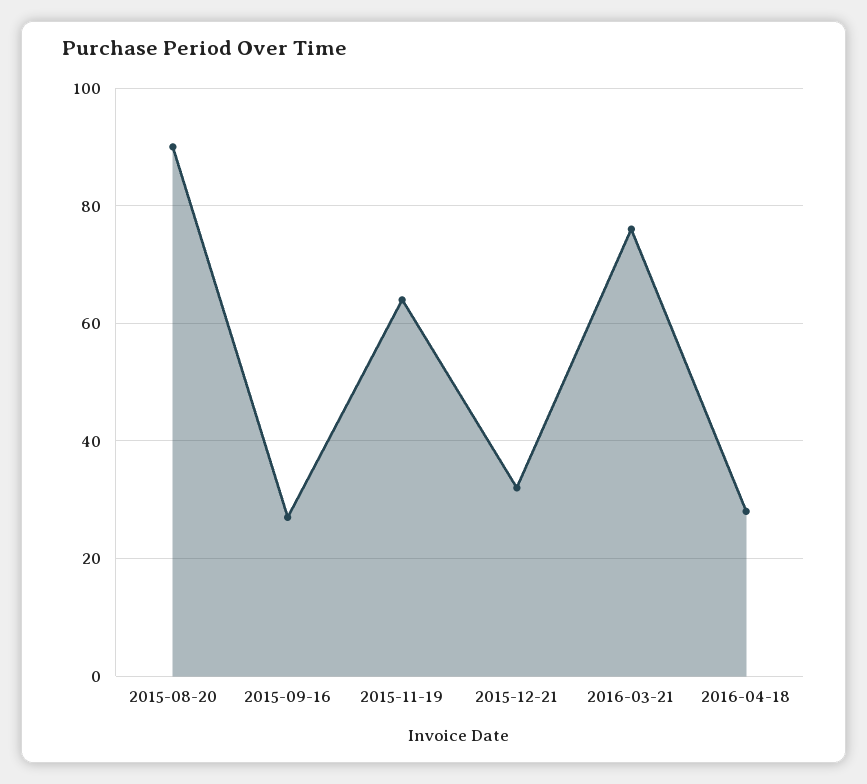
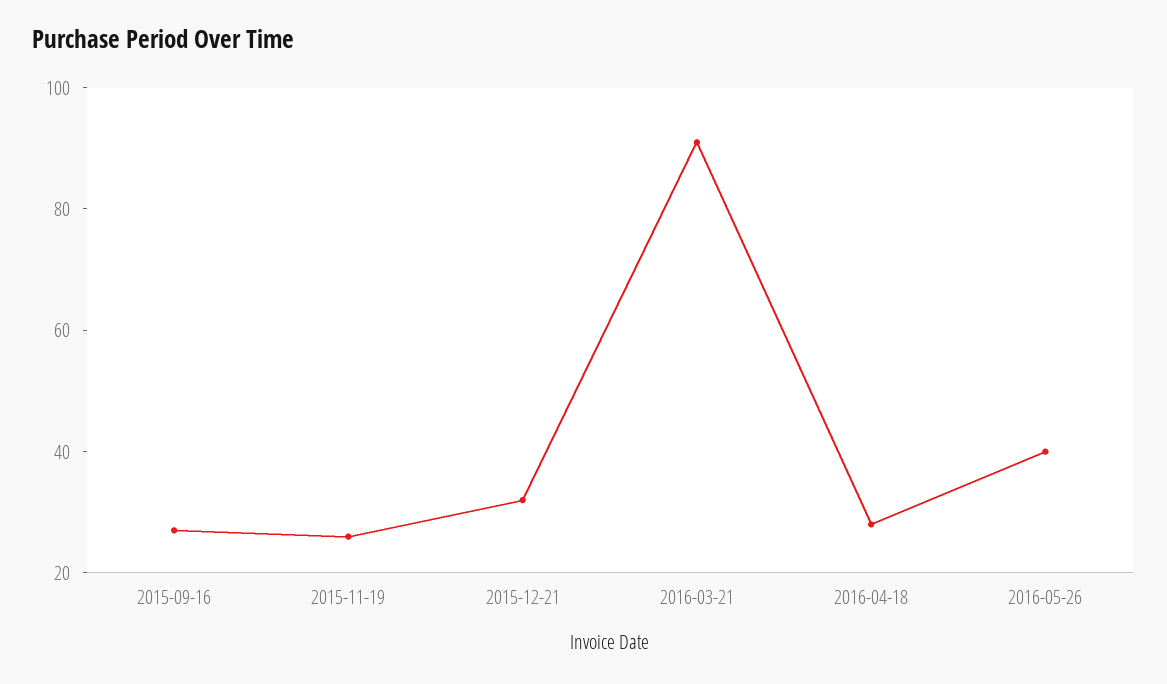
2015-08-20: 90 -> none
2015-11-19: 65 -> 25
2016-03-21: 75 -> 90
2016-05-26: none -> 40

